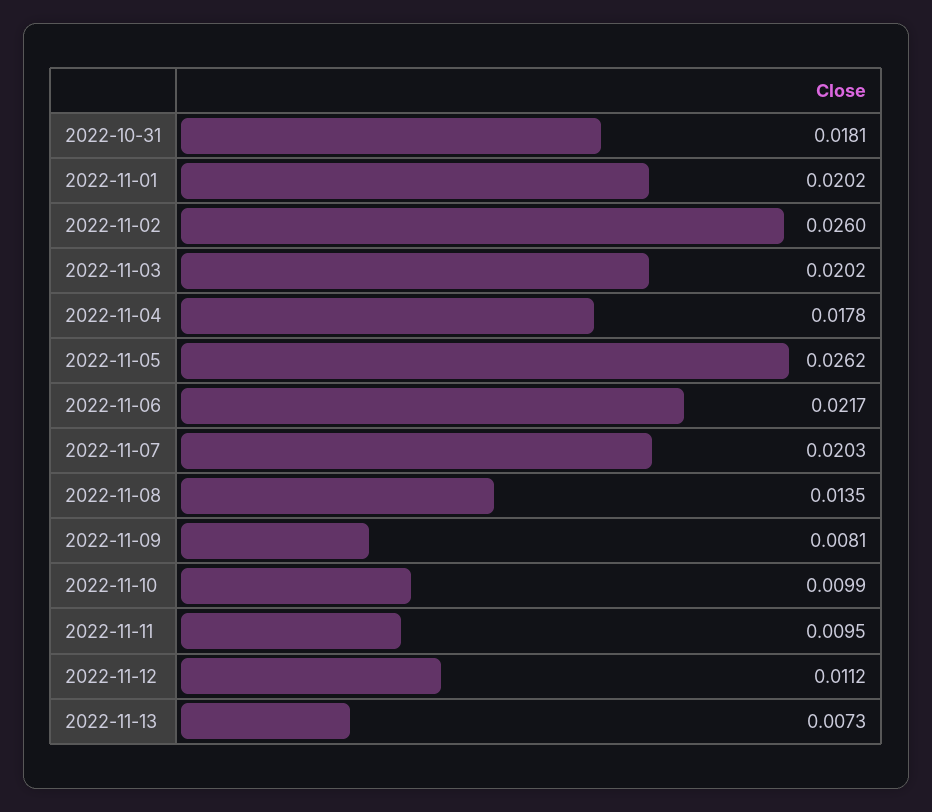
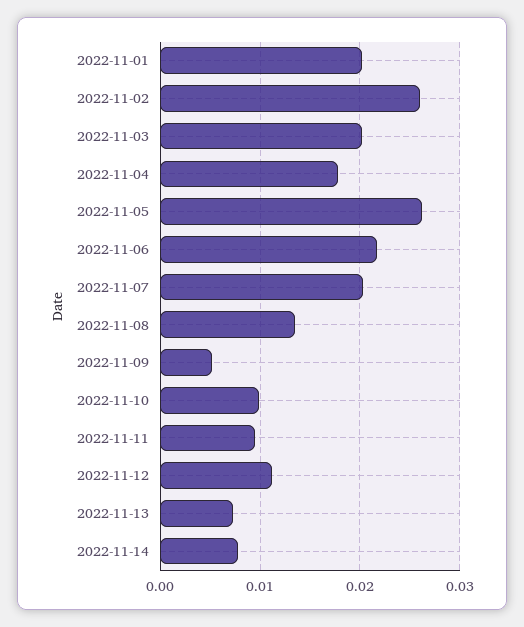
2022-10-31: 0.0181 -> none
2022-11-09: 0.0081 -> 0.005
2022-11-14: none -> 0.008

